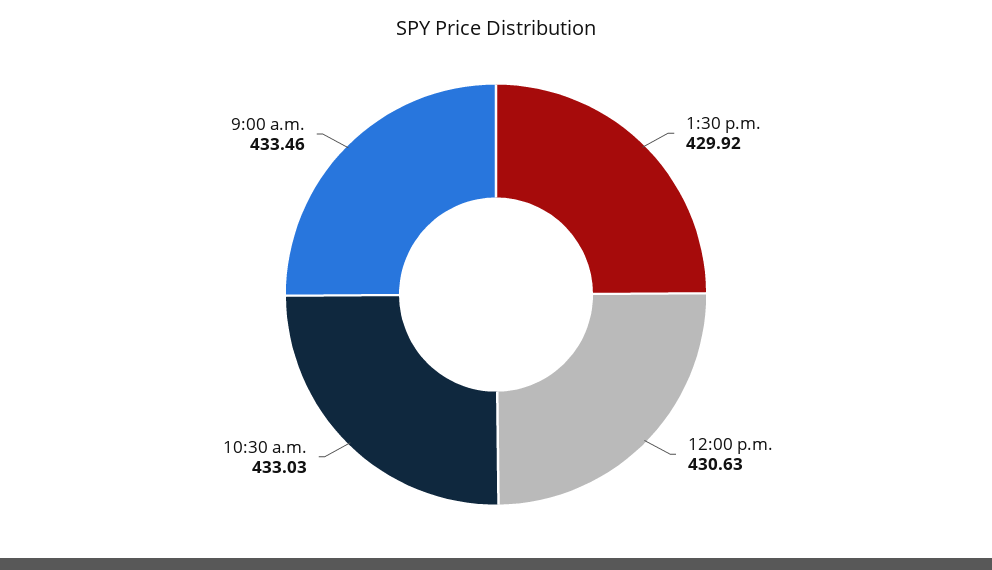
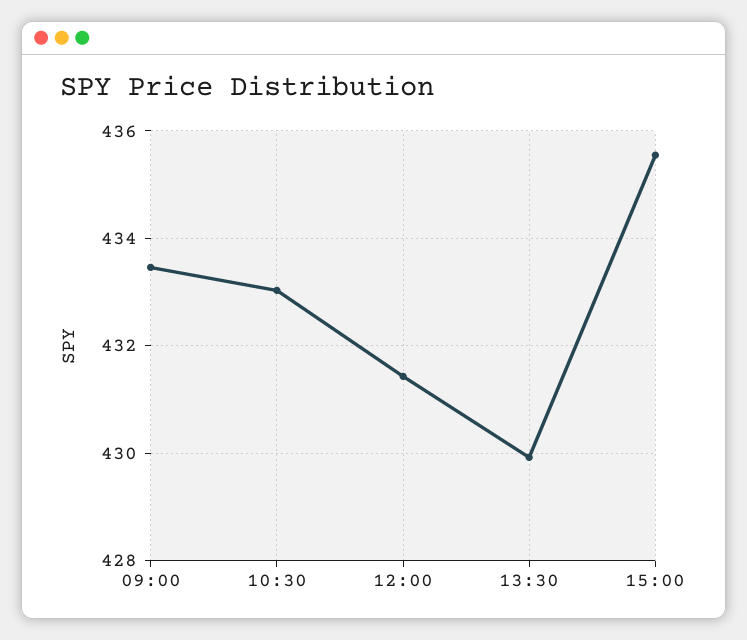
12:00 p.m.: 430.63 -> 431.4
15:00: none -> 435.6

